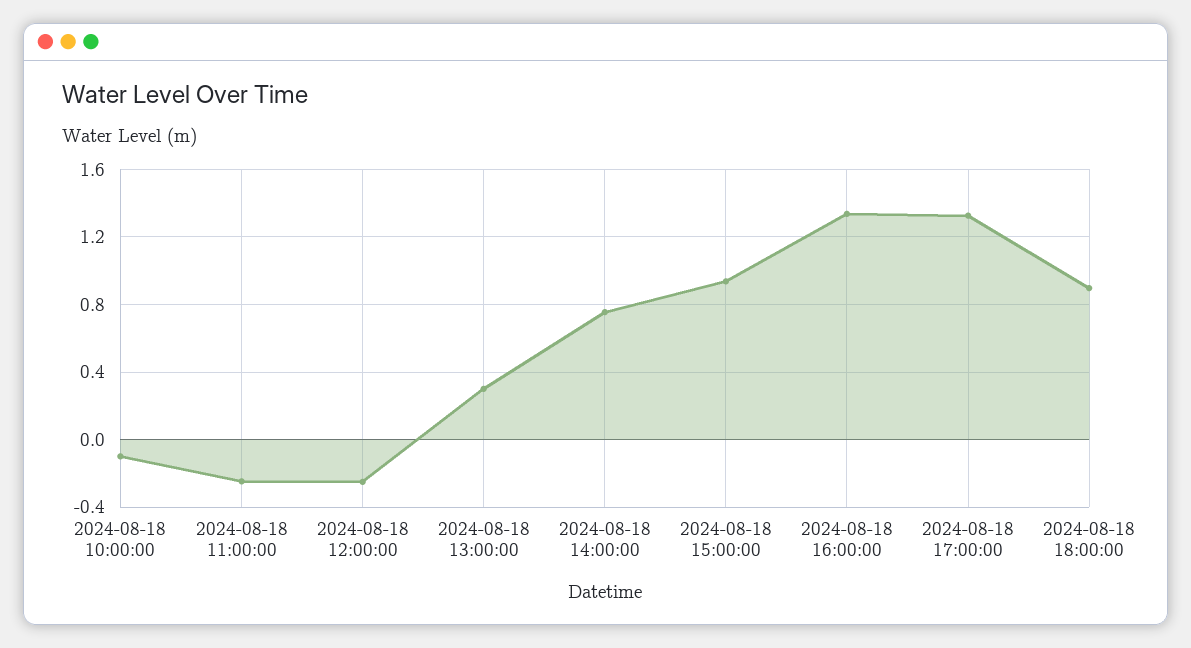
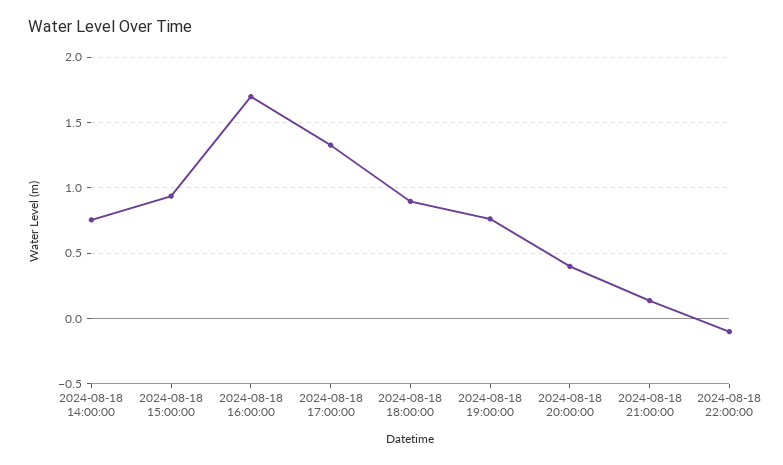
2024-08-18 10:00:00: -0.1 -> none
2024-08-18 11:00:00: -0.25 -> none
2024-08-18 12:00:00: -0.25 -> none
2024-08-18 13:00:00: 0.3 -> none
2024-08-18 16:00:00: 1.35 -> 1.7
2024-08-18 19:00:00: none -> 0.75
2024-08-18 20:00:00: none -> 0.4
2024-08-18 21:00:00: none -> 0.15
2024-08-18 22:00:00: none -> -0.1

